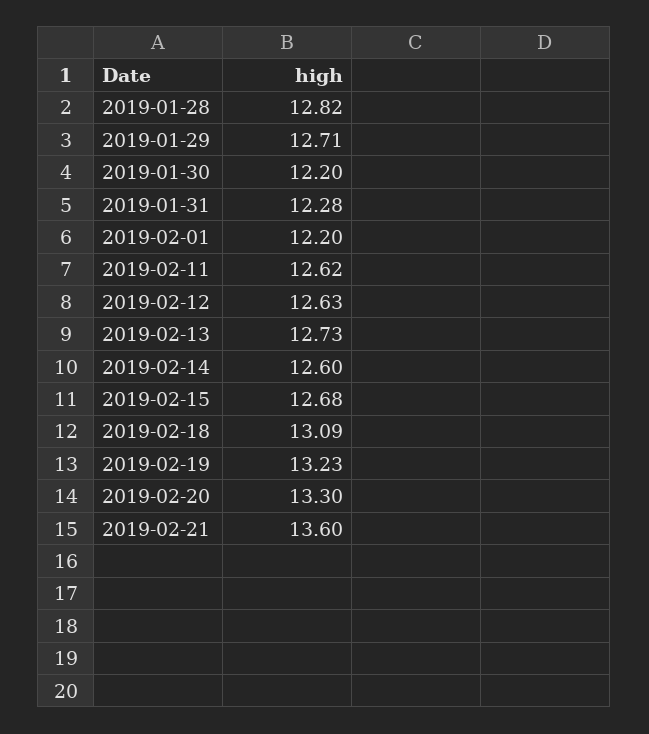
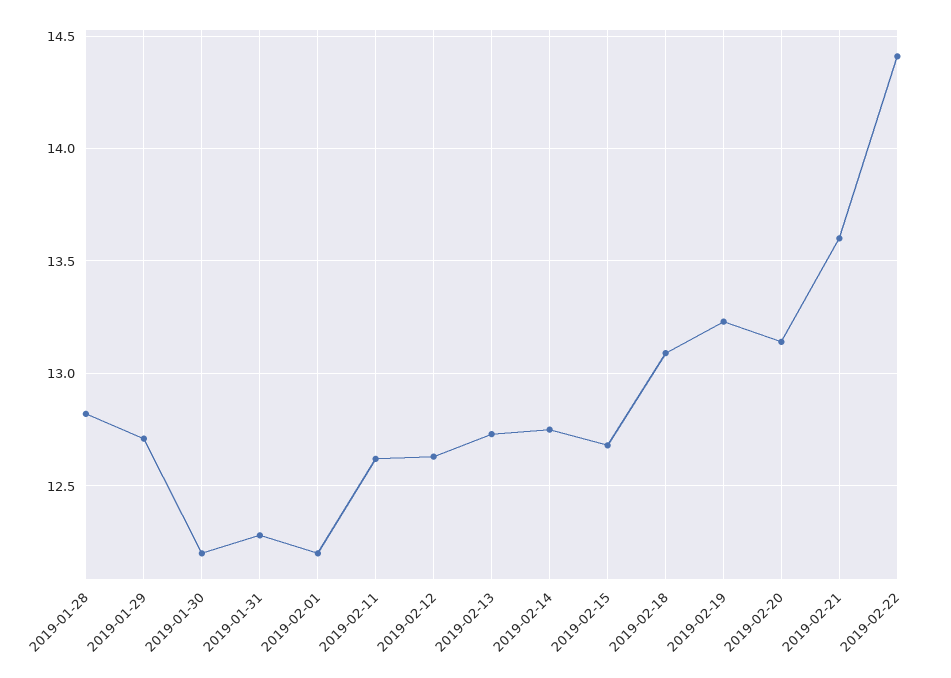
2019-02-14: 12.6 -> 12.75
2019-02-20: 13.3 -> 13.15
2019-02-22: none -> 14.4

